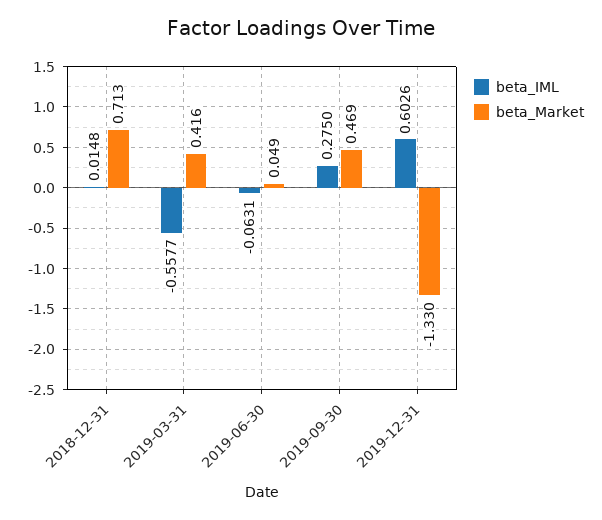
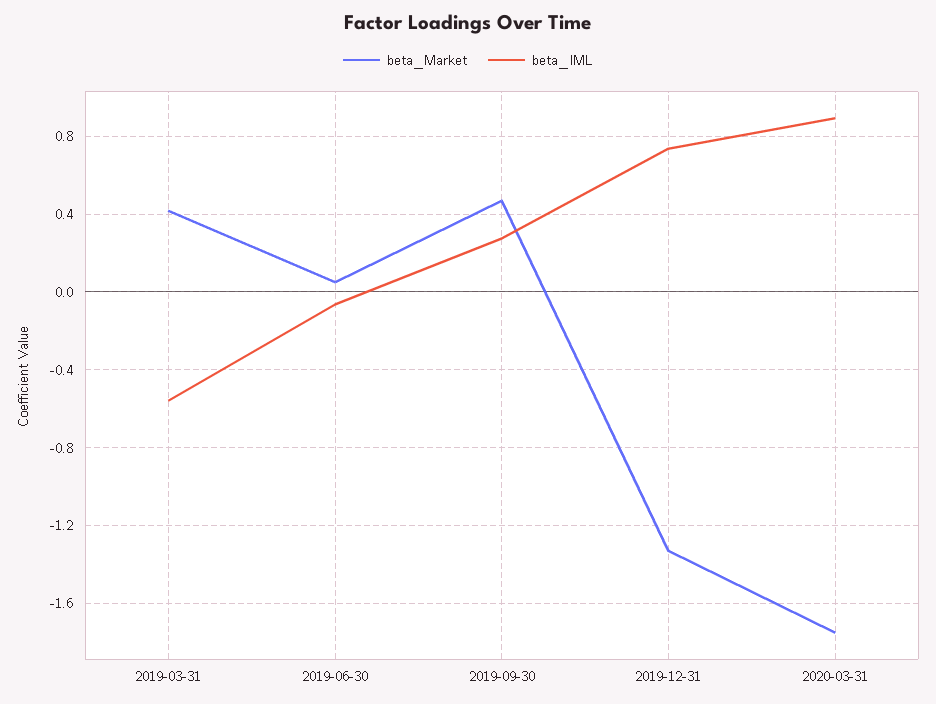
beta_IML, 2018-12-31: 0.0148 -> none
beta_Market, 2018-12-31: 0.713 -> none
beta_IML, 2019-12-31: 0.6026 -> 0.75
beta_Market, 2020-03-31: none -> -1.75
beta_IML, 2020-03-31: none -> 0.9

